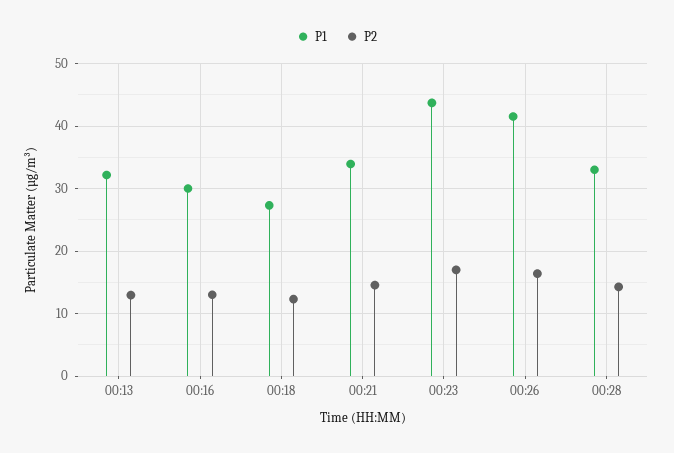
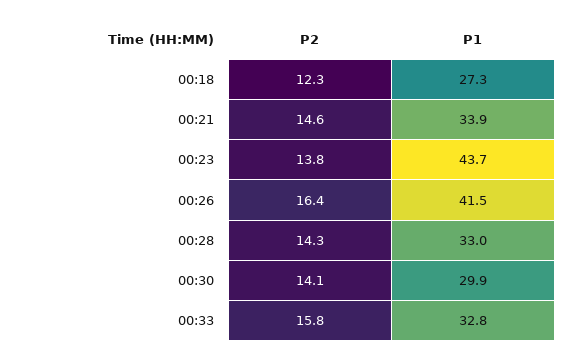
P1, 00:13: 32 -> none
P2, 00:13: 13 -> none
P1, 00:16: 30 -> none
P2, 00:16: 13 -> none
P2, 00:23: 17 -> 13.8
P2, 00:30: none -> 14.1
P1, 00:30: none -> 29.9
P2, 00:33: none -> 15.8
P1, 00:33: none -> 32.8

